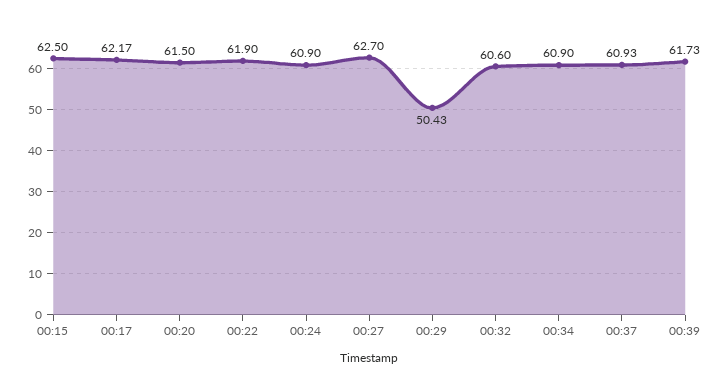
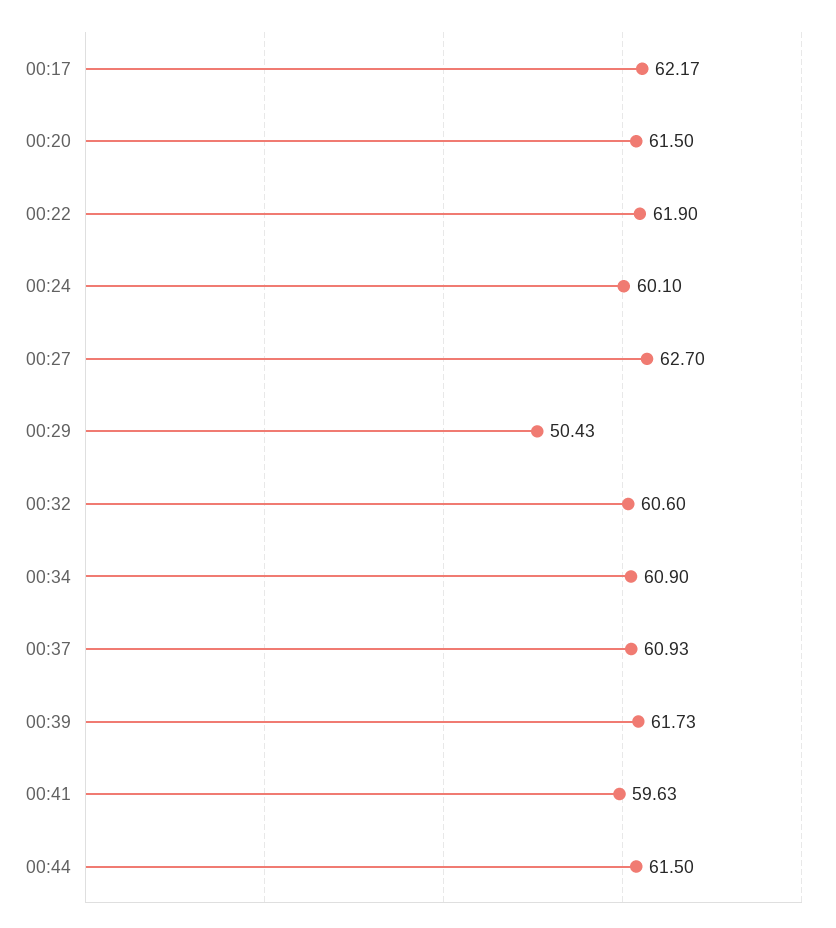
00:15: 62.5 -> none
00:24: 60.9 -> 60.1
00:41: none -> 59.63
00:44: none -> 61.5

